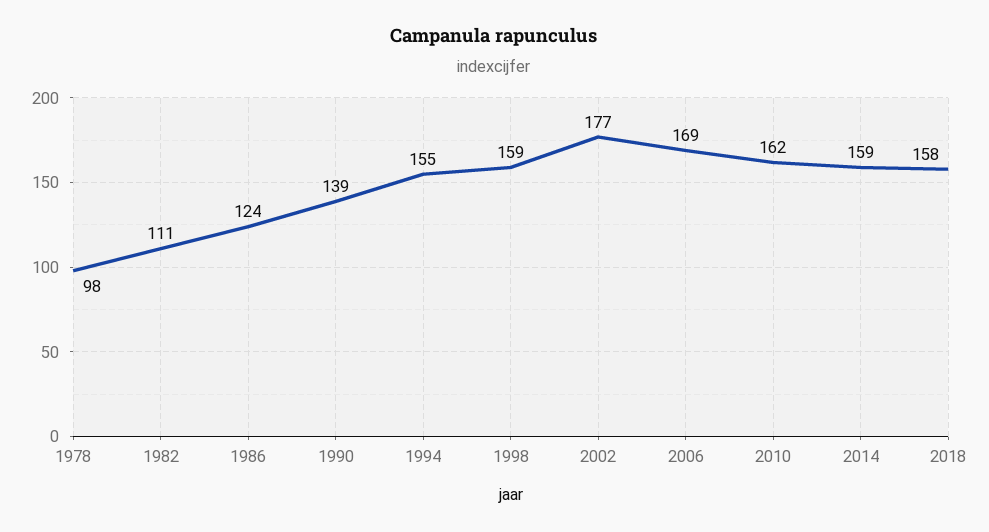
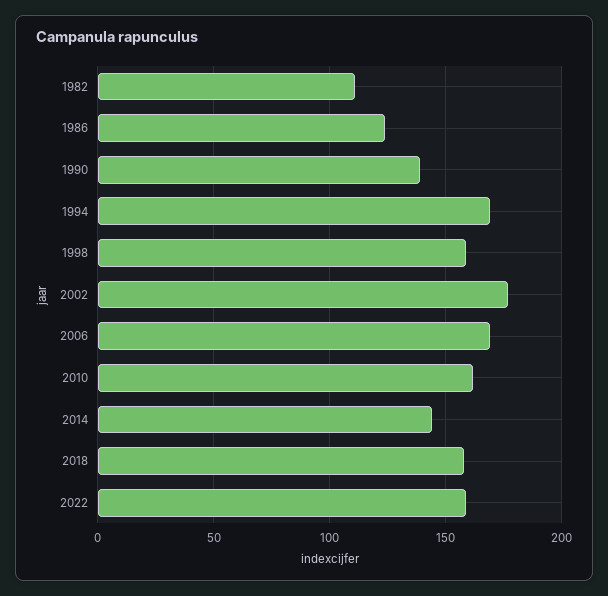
1978: 98 -> none
1994: 155 -> 170
2014: 159 -> 145
2022: none -> 160

